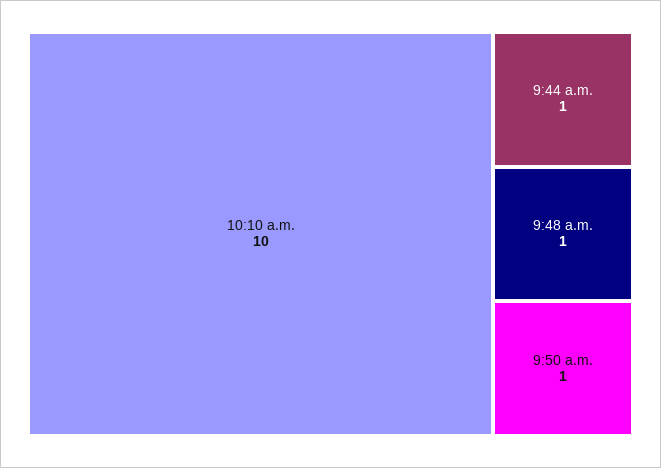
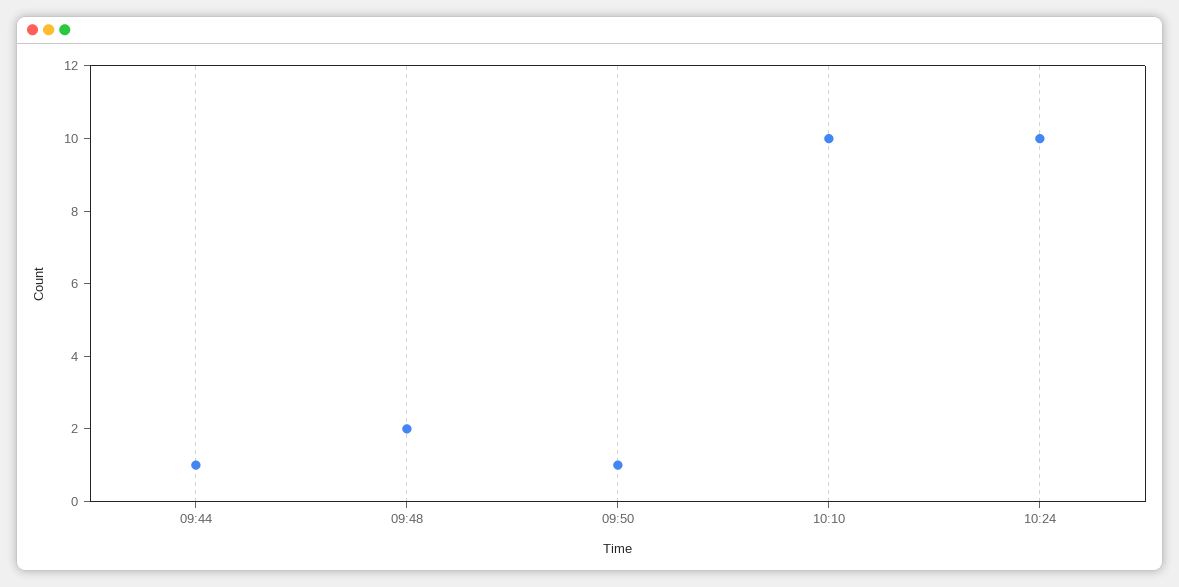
9:48 a.m.: 1 -> 2
10:24: none -> 10

